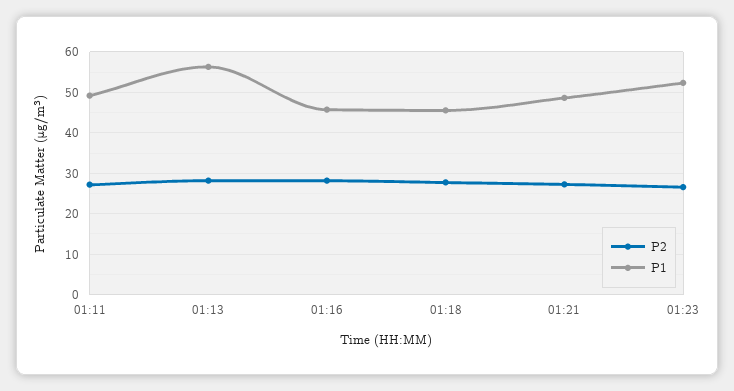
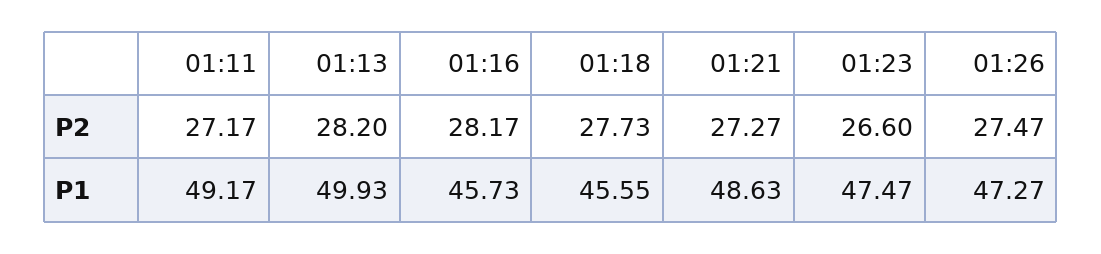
P1, 01:13: 56 -> 49.93
P1, 01:23: 52 -> 47.47
P2, 01:26: none -> 27.47
P1, 01:26: none -> 47.27

